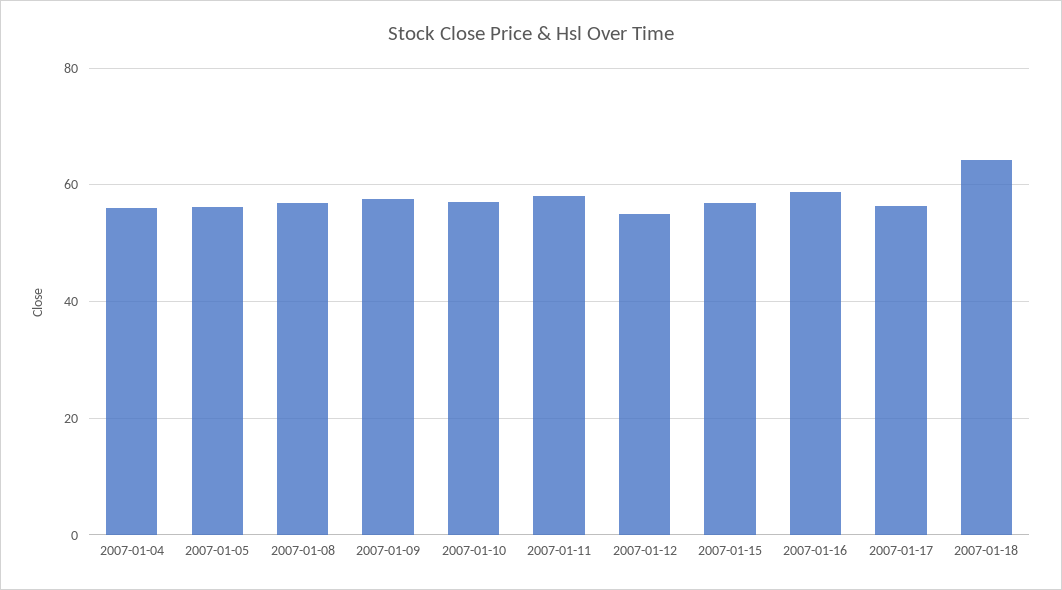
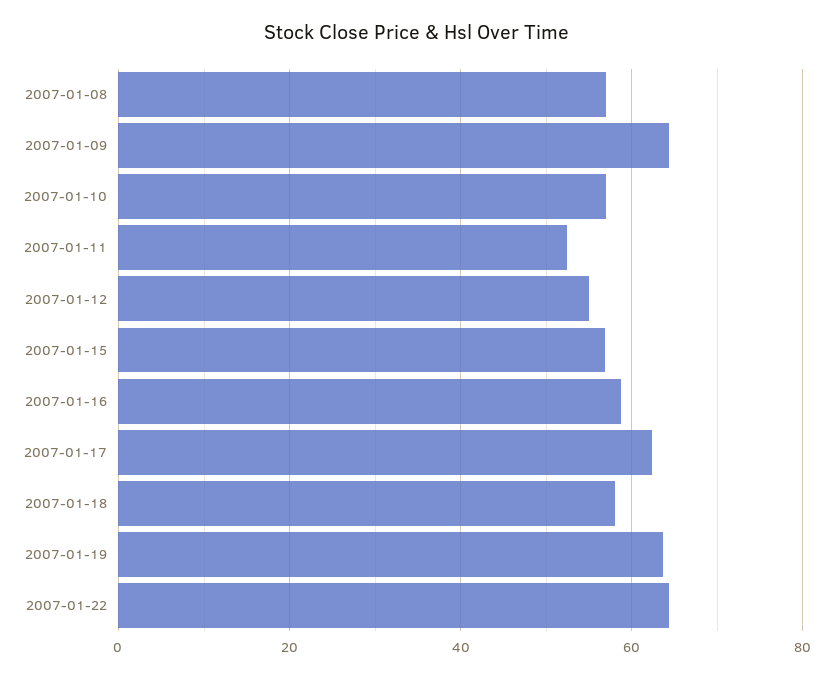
2007-01-04: 56 -> none
2007-01-05: 56 -> none
2007-01-09: 58 -> 64
2007-01-11: 58 -> 52
2007-01-17: 56 -> 62
2007-01-18: 64 -> 58
2007-01-19: none -> 64
2007-01-22: none -> 64

